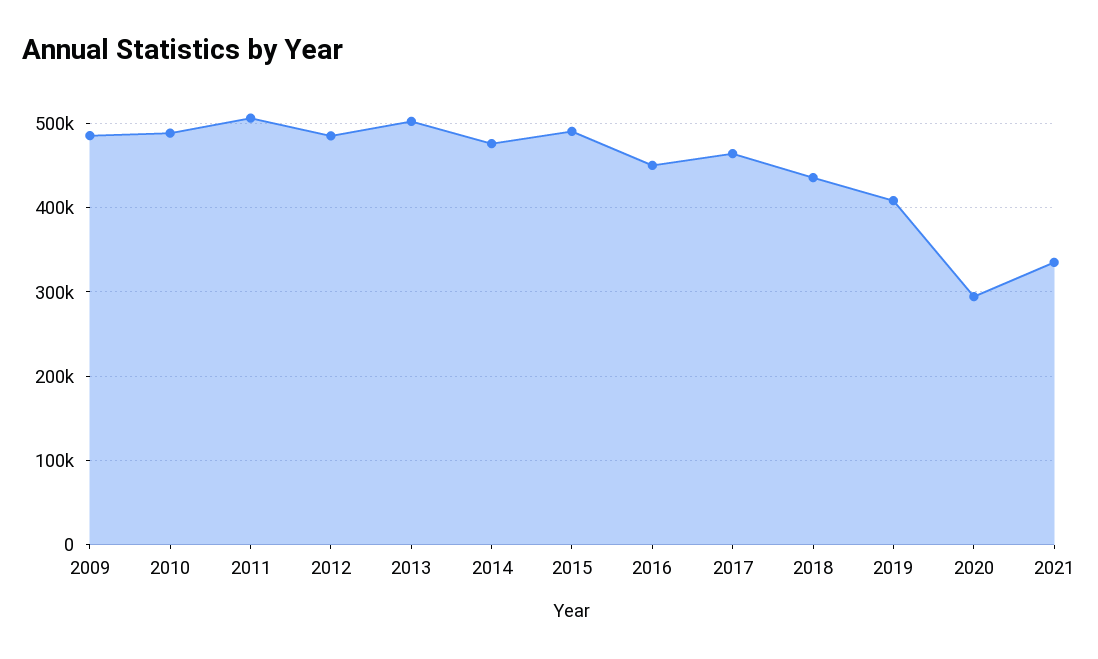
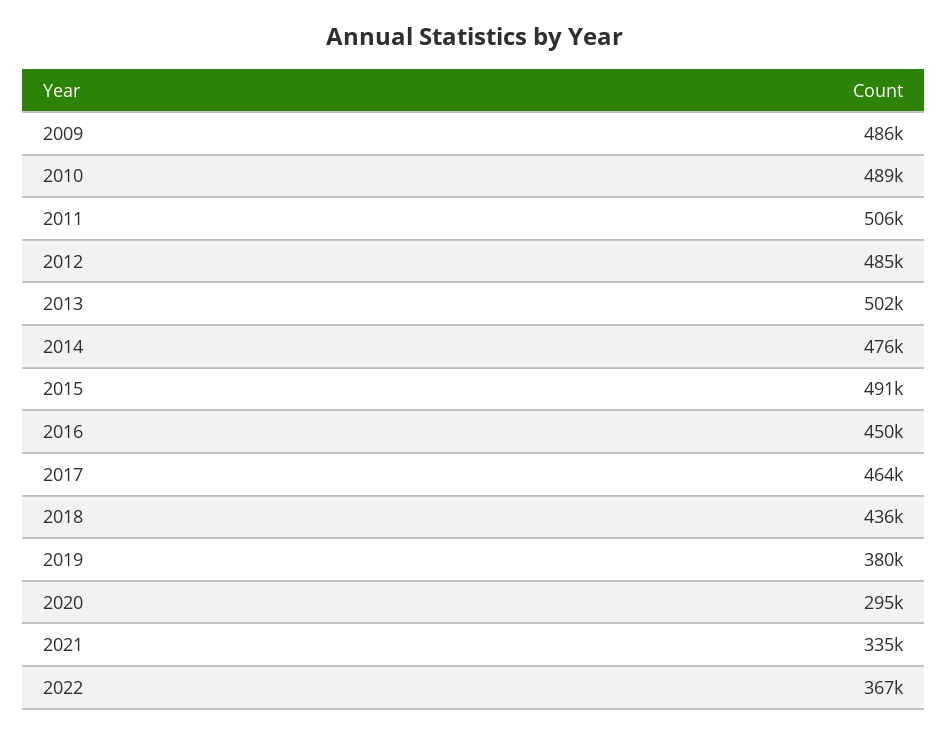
2019: 410000 -> 380000
2022: none -> 367000

